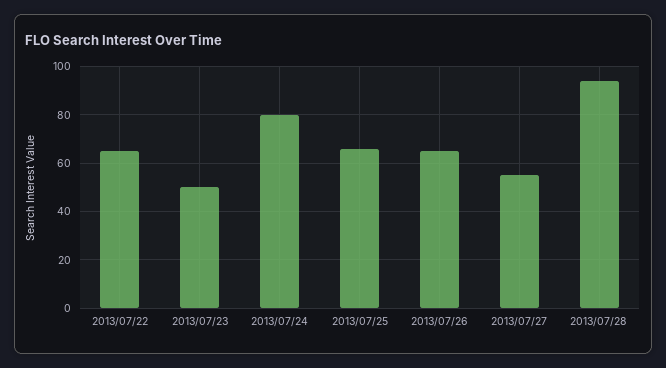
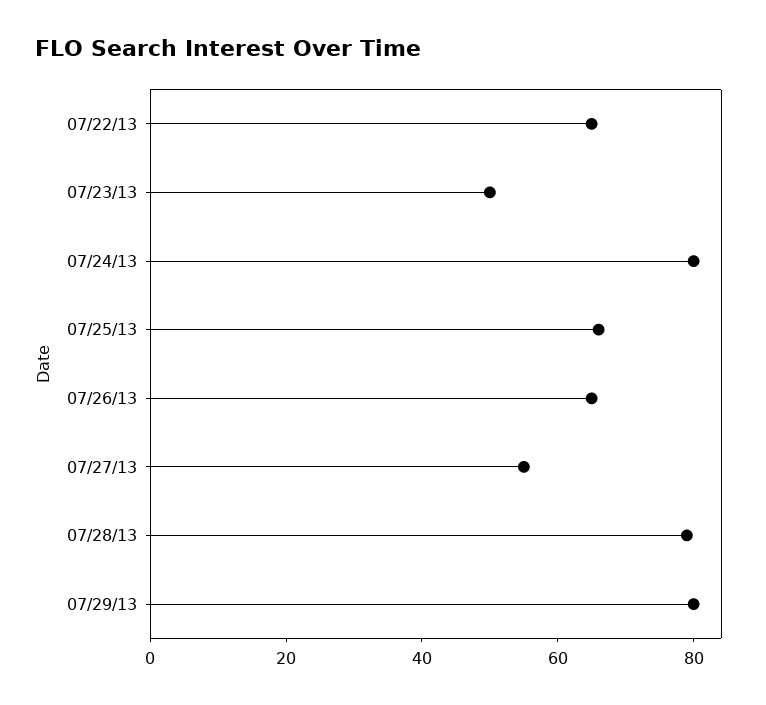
2013/07/28: 95 -> 80
07/29/13: none -> 80

